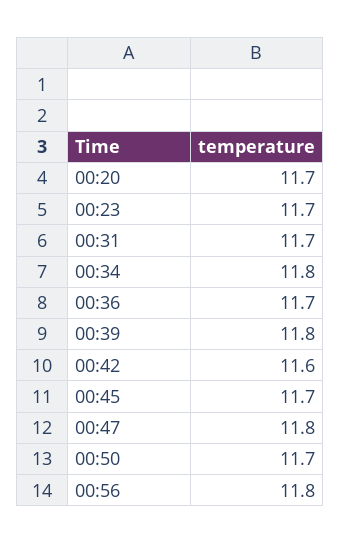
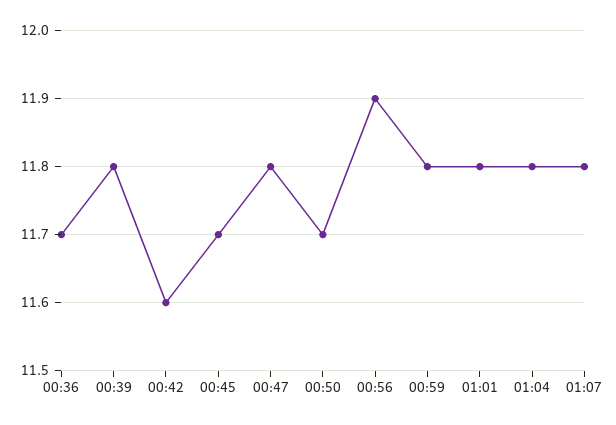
00:20: 11.7 -> none
00:23: 11.7 -> none
00:31: 11.7 -> none
00:34: 11.8 -> none
00:56: 11.8 -> 11.9
00:59: none -> 11.8
01:01: none -> 11.8
01:04: none -> 11.8
01:07: none -> 11.8

